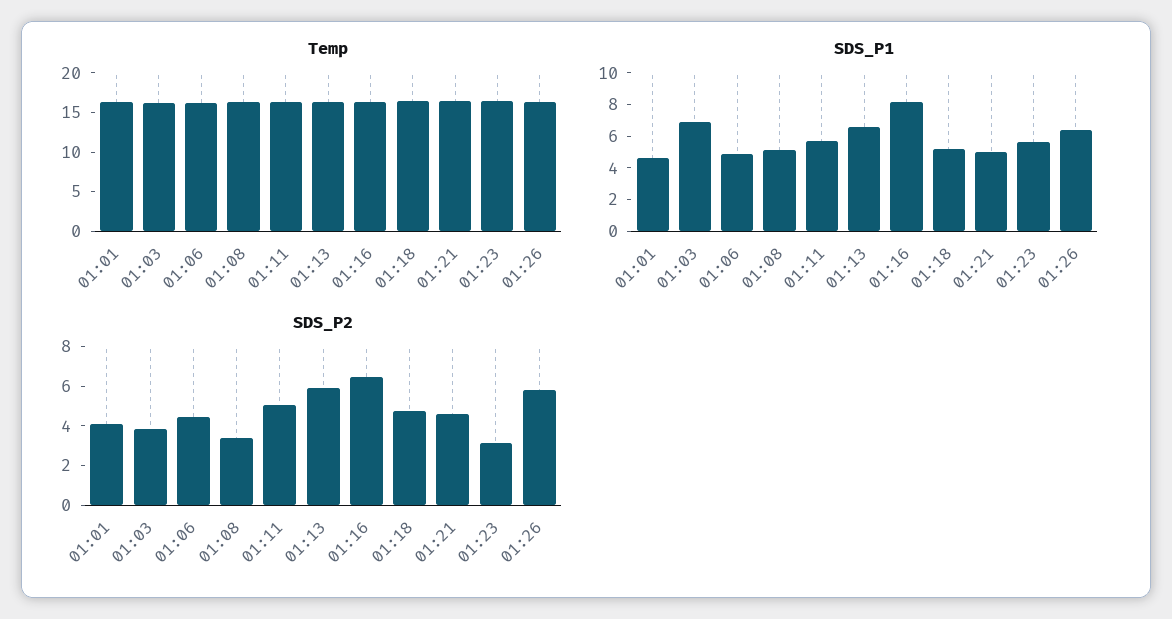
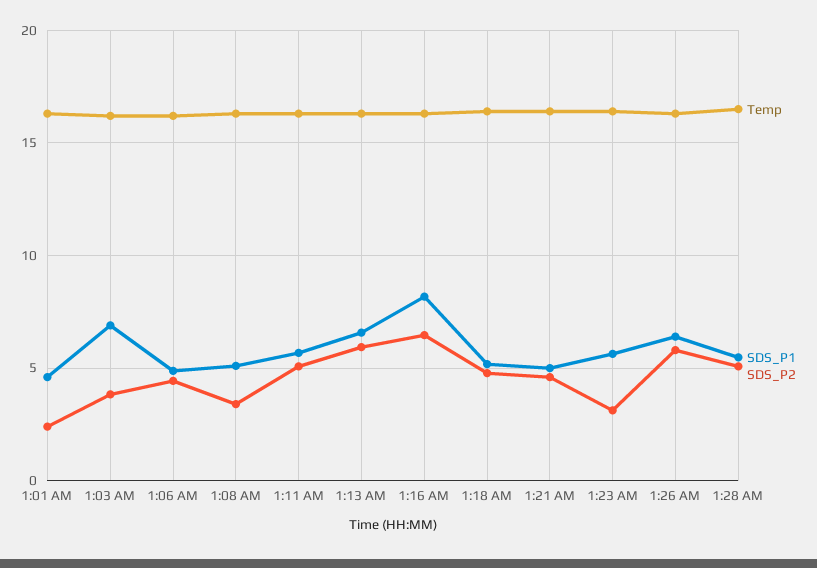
SDS_P2, 01:01: 4 -> 2.5
Temp, 1:28 AM: none -> 16.5
SDS_P1, 1:28 AM: none -> 5.5
SDS_P2, 1:28 AM: none -> 5

